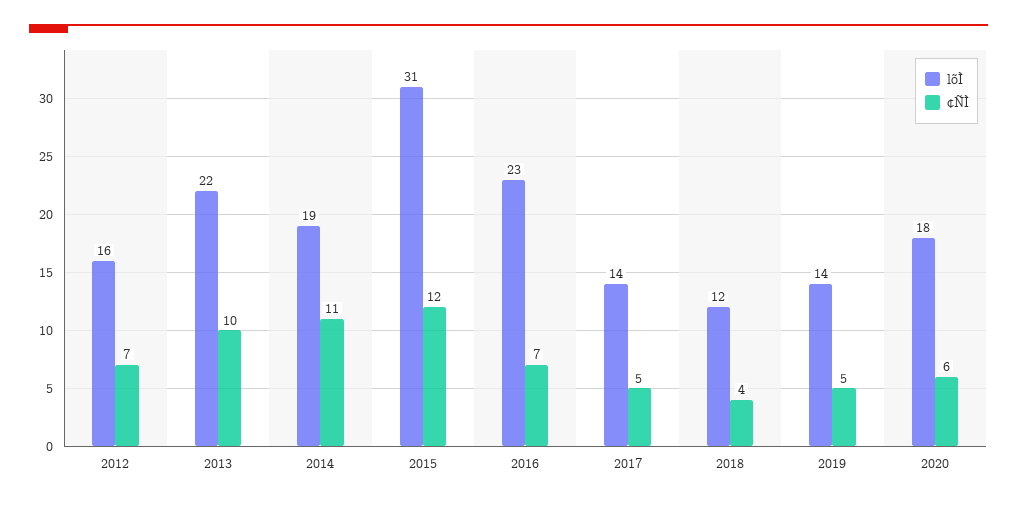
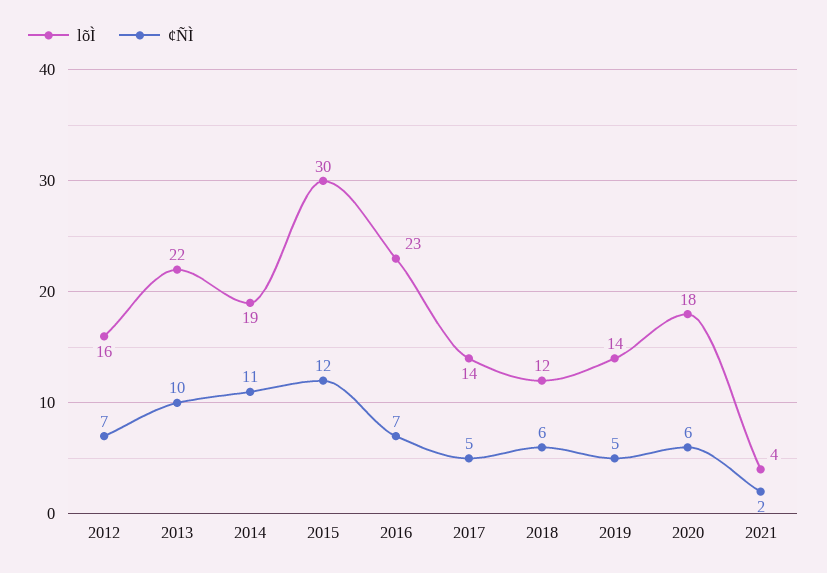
lõÌ, 2015: 31 -> 30
¢ÑÌ, 2018: 4 -> 6
lõÌ, 2021: none -> 4
¢ÑÌ, 2021: none -> 2

